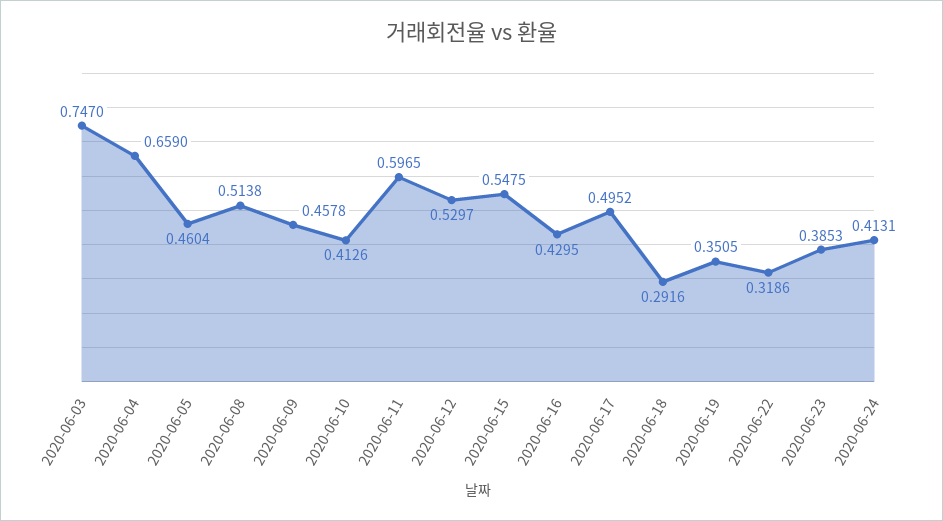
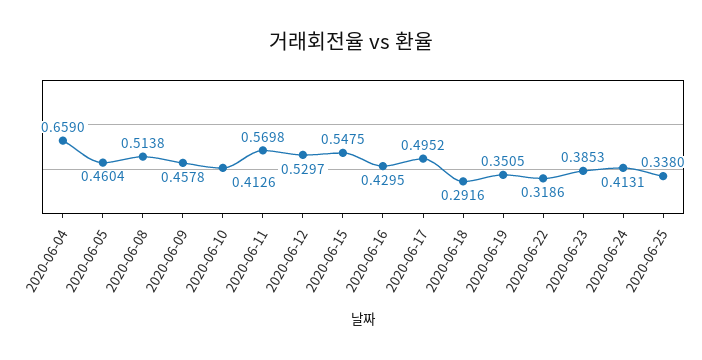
2020-06-03: 0.747 -> none
2020-06-11: 0.5965 -> 0.5698
2020-06-25: none -> 0.338

